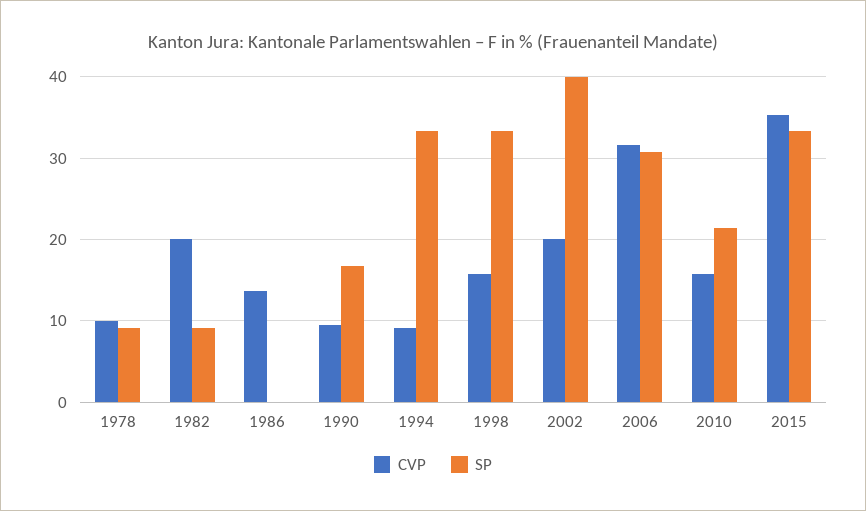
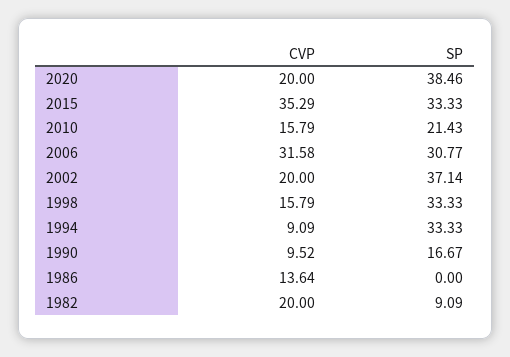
CVP, 1978: 10 -> none
SP, 1978: 9 -> none
SP, 2002: 40 -> 37.14
CVP, 2020: none -> 20
SP, 2020: none -> 38.46

